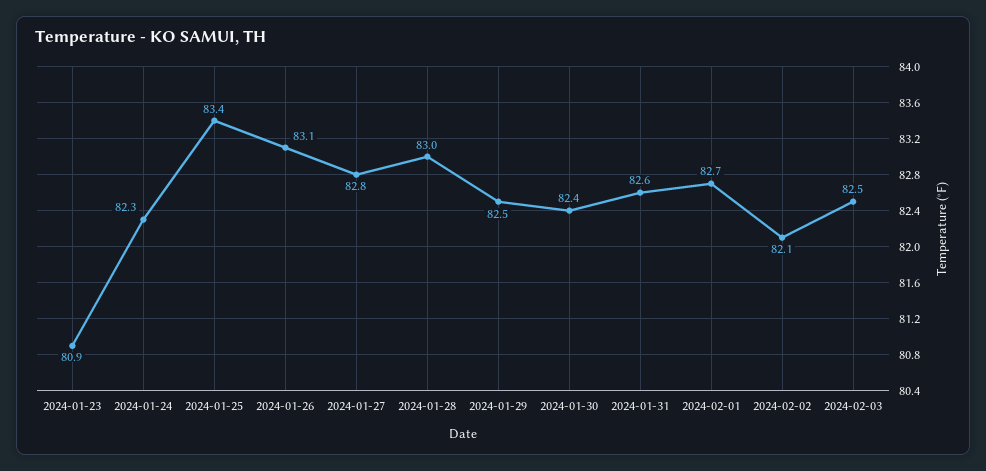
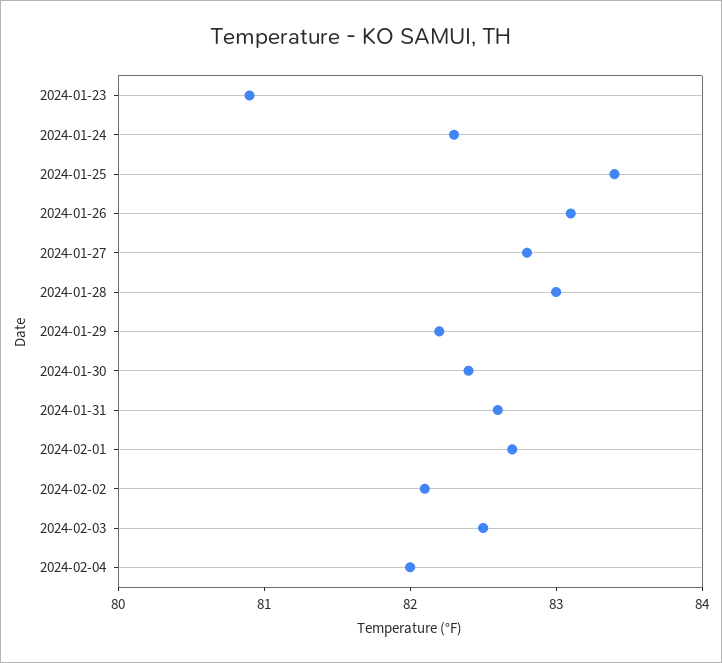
2024-01-29: 82.5 -> 82.2
2024-02-04: none -> 82

